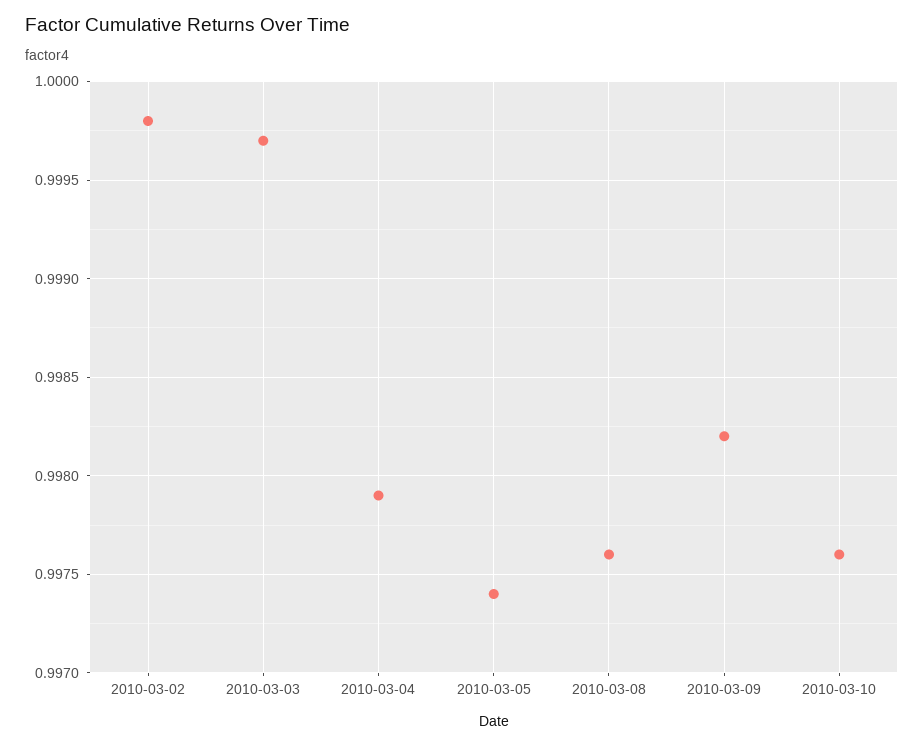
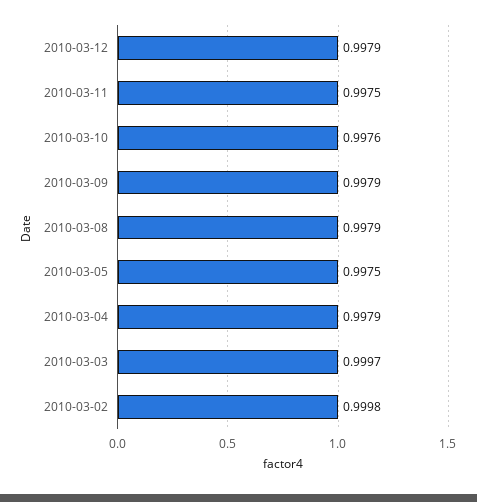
2010-03-05: 0.9974 -> 0.9975
2010-03-08: 0.9976 -> 0.9979
2010-03-09: 0.9982 -> 0.9979
2010-03-12: none -> 0.9979
2010-03-11: none -> 0.9975

